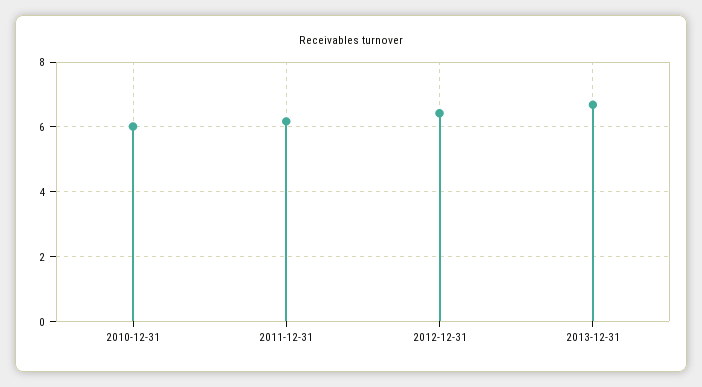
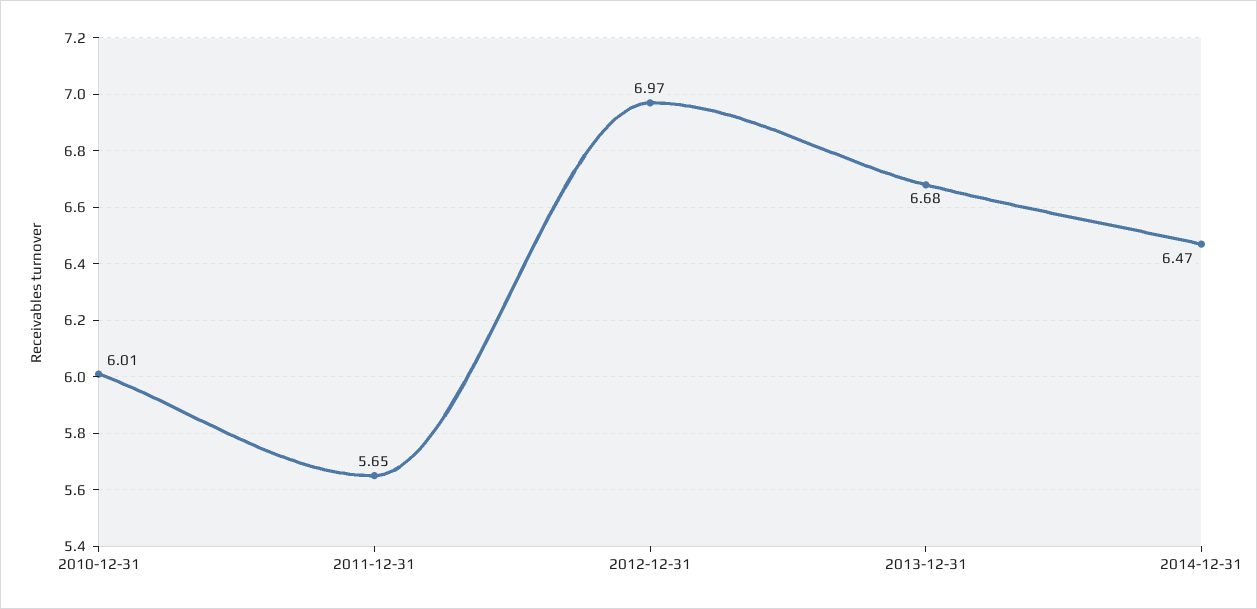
2011-12-31: 6.2 -> 5.65
2012-12-31: 6.4 -> 6.97
2014-12-31: none -> 6.47

